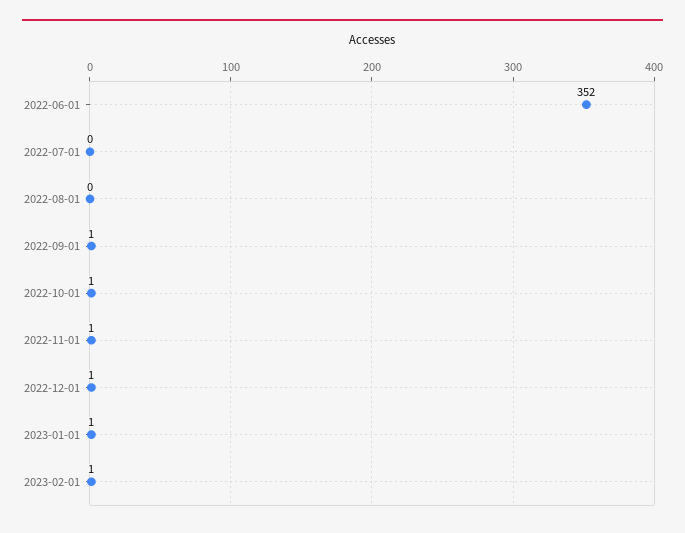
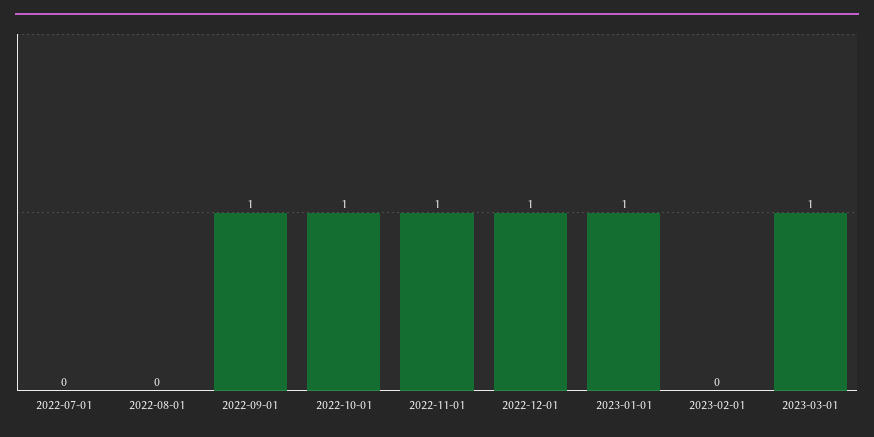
2022-06-01: 352 -> none
2023-02-01: 1 -> 0
2023-03-01: none -> 1

